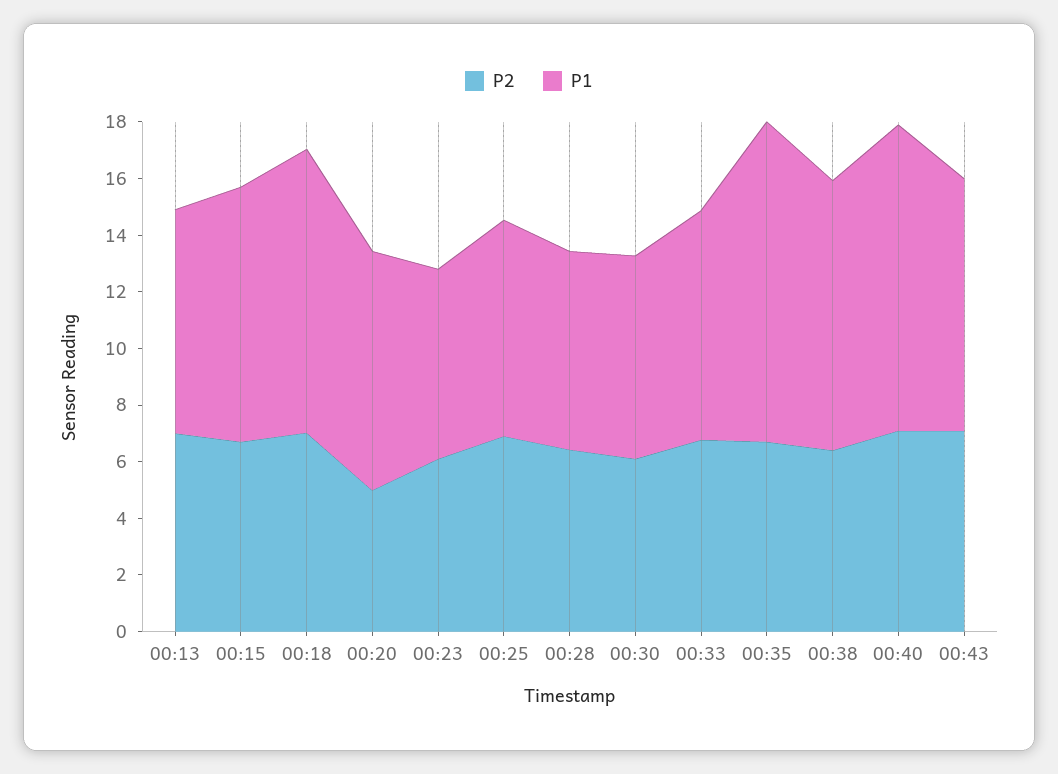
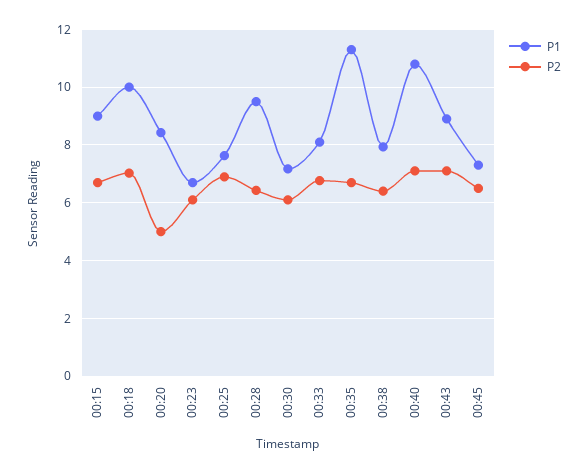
P2, 00:13: 7 -> none
P1, 00:13: 8 -> none
P1, 00:28: 7 -> 9.5
P1, 00:38: 9.5 -> 8
P1, 00:45: none -> 7.25
P2, 00:45: none -> 6.5

